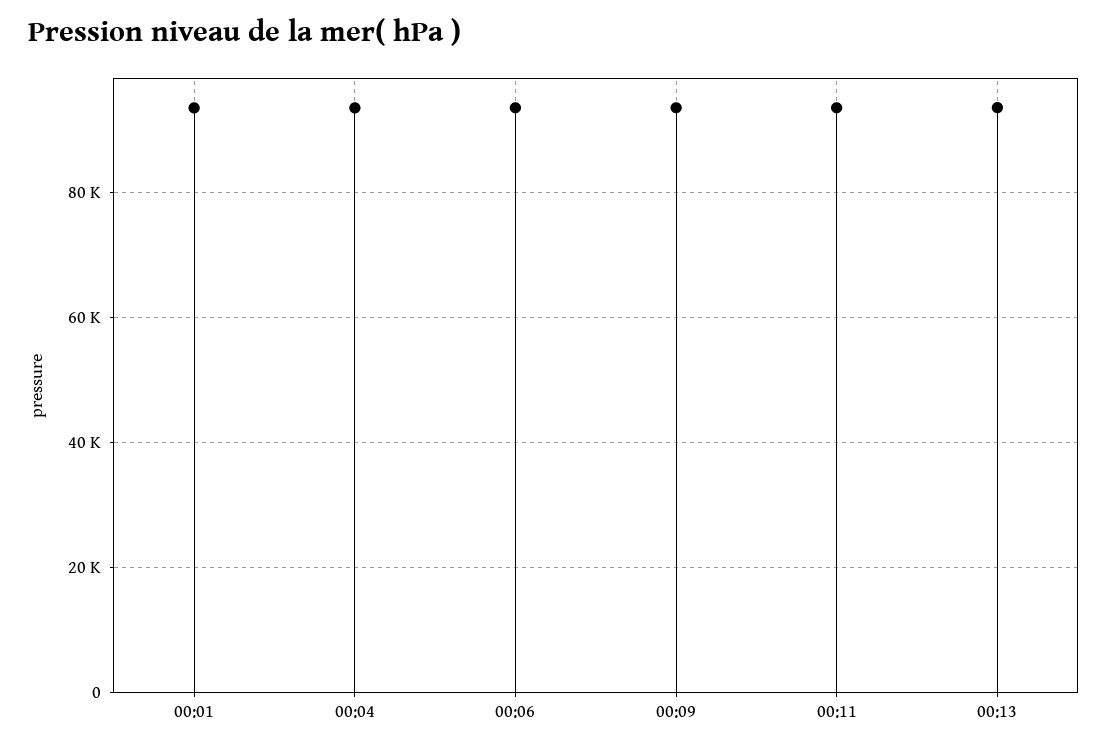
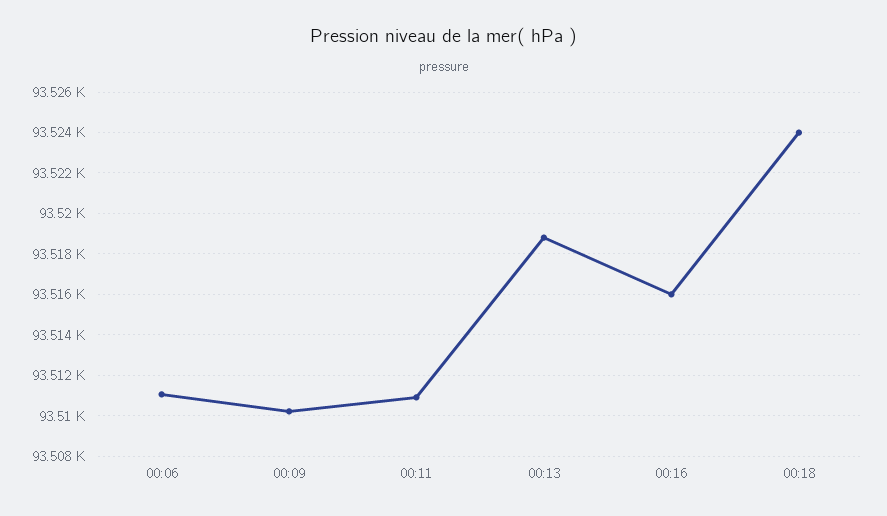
00:01: 94000 -> none
00:04: 94000 -> none
00:16: none -> 93516
00:18: none -> 93524

